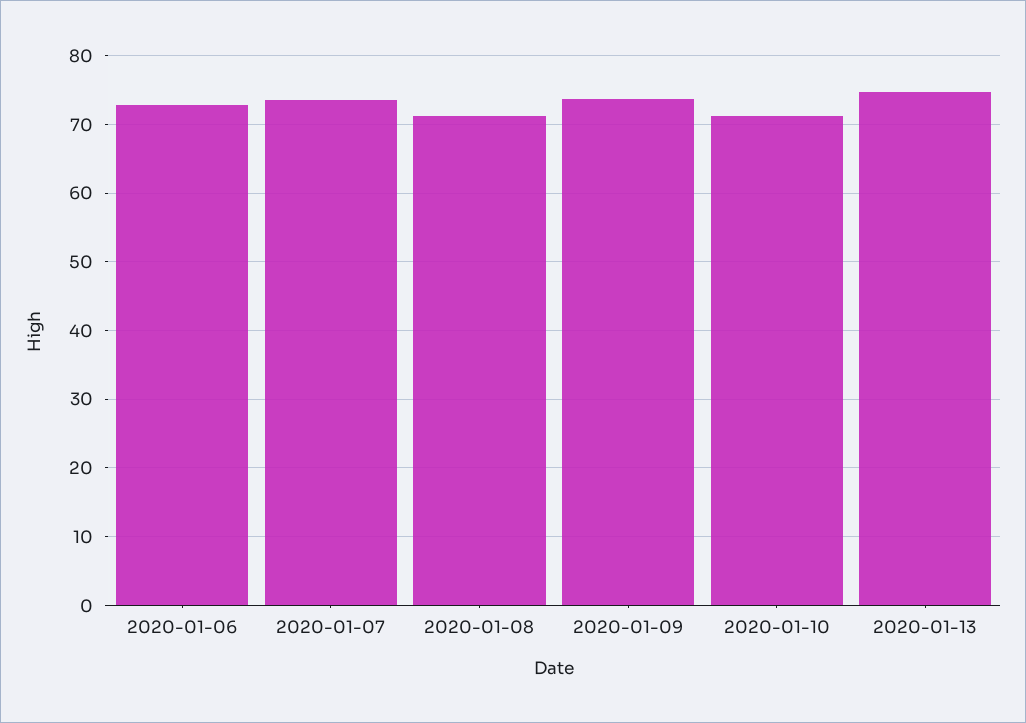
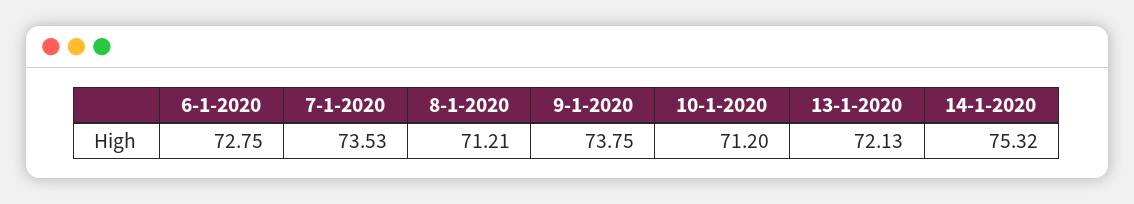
2020-01-13: 75 -> 72.13
14-1-2020: none -> 75.32

